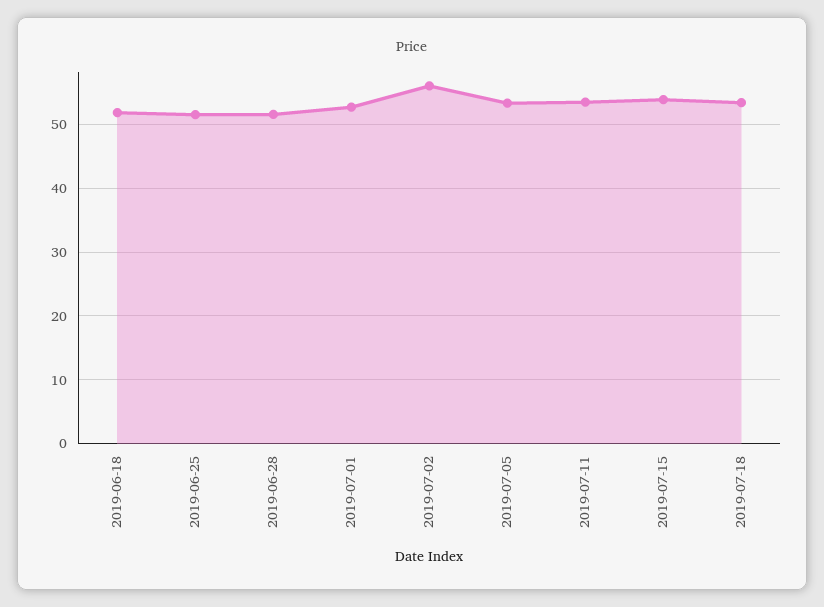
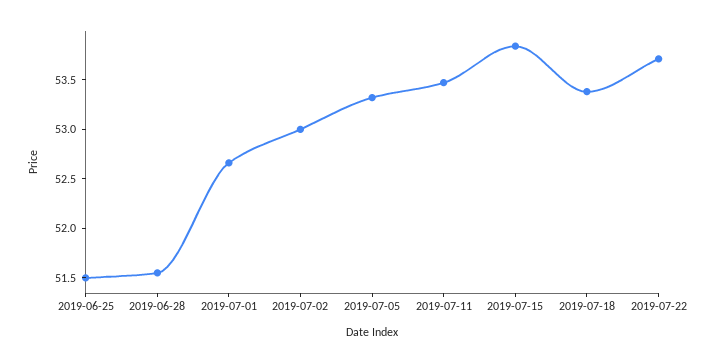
2019-06-18: 52 -> none
2019-07-02: 56 -> 53
2019-07-22: none -> 53.7

